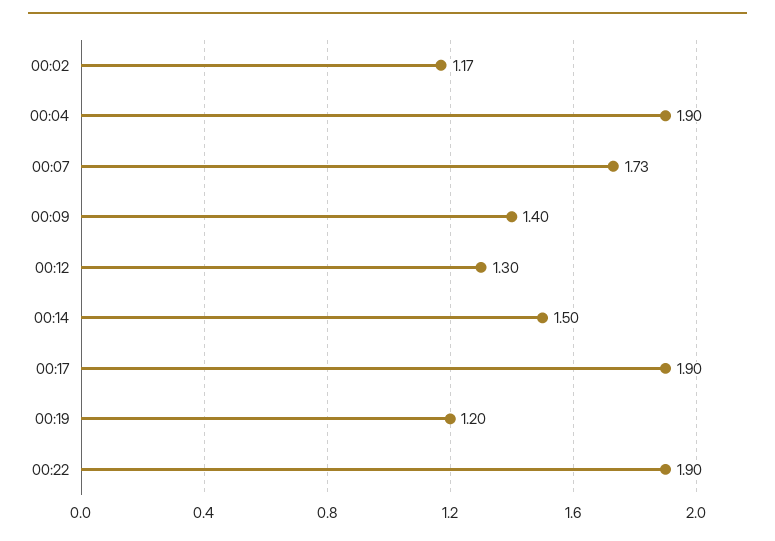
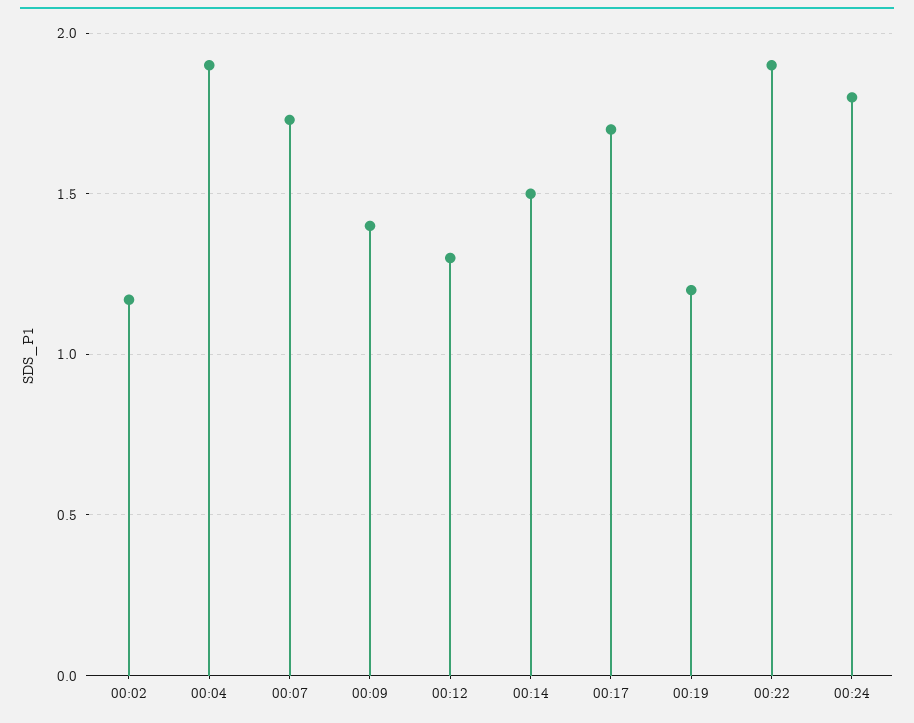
00:17: 1.9 -> 1.7
00:24: none -> 1.8

